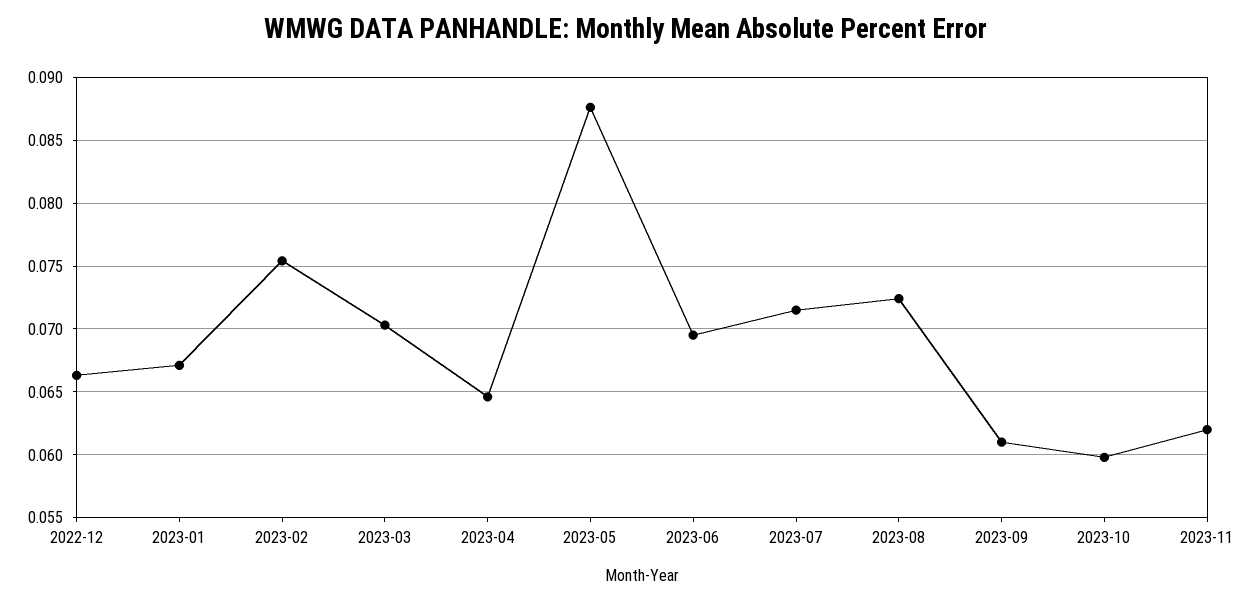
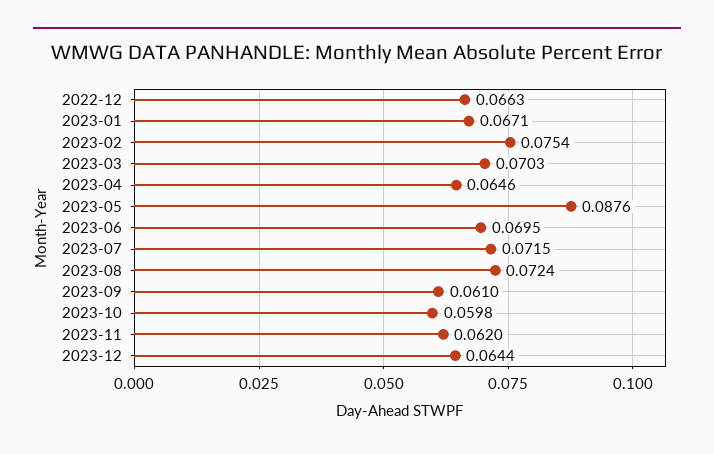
2023-12: none -> 0.0644

